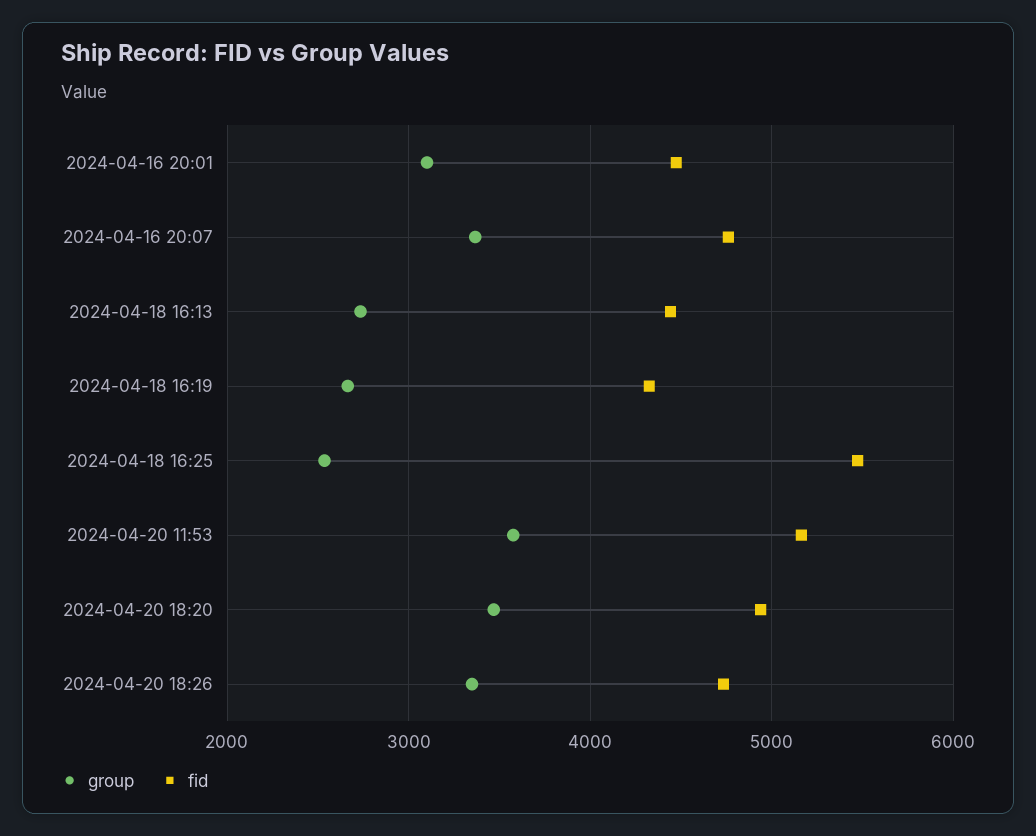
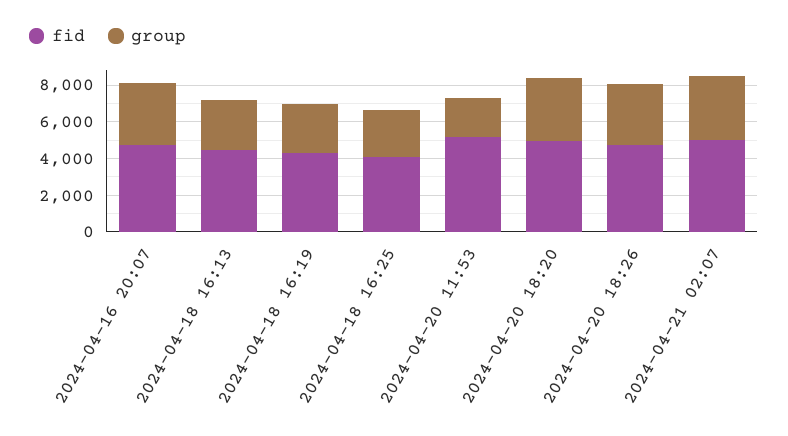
group, 2024-04-16 20:01: 3100 -> none
fid, 2024-04-16 20:01: 4500 -> none
fid, 2024-04-18 16:25: 5500 -> 4000
group, 2024-04-20 11:53: 3600 -> 2000
fid, 2024-04-21 02:07: none -> 5000
group, 2024-04-21 02:07: none -> 3500

